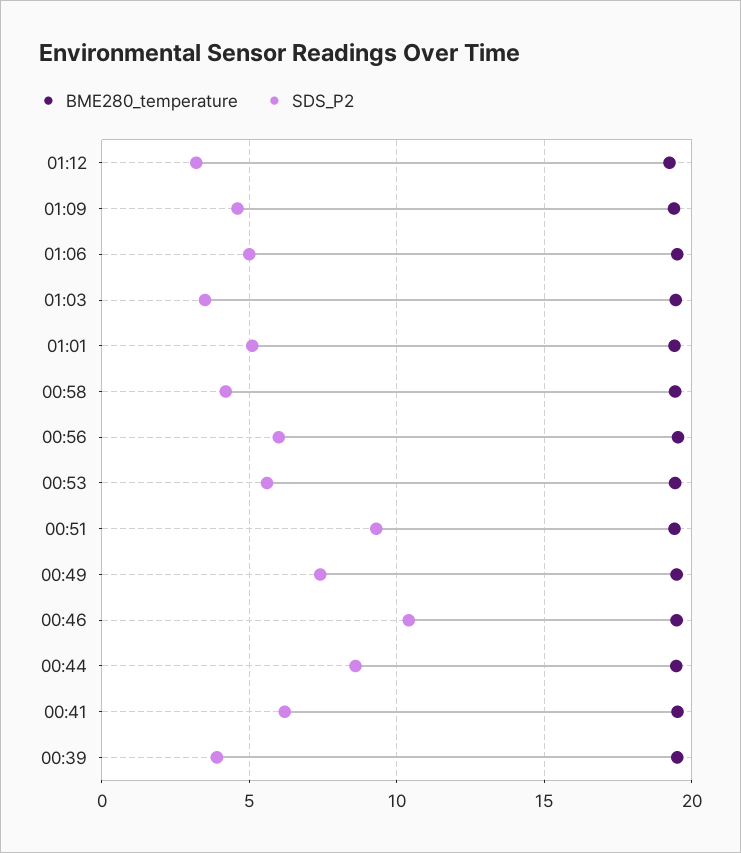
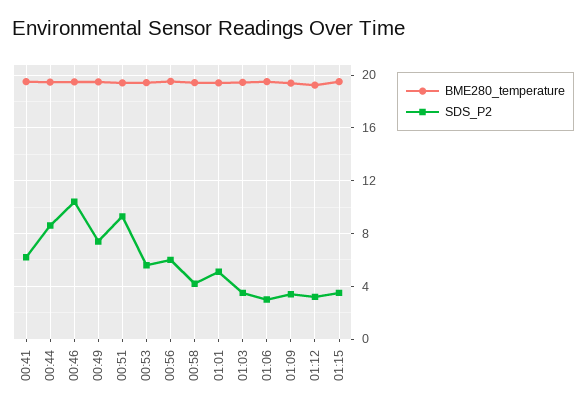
SDS_P2, 01:09: 4.5 -> 3.5
SDS_P2, 01:06: 5 -> 3
BME280_temperature, 00:39: 19.5 -> none
SDS_P2, 00:39: 4 -> none
BME280_temperature, 01:15: none -> 19.5
SDS_P2, 01:15: none -> 3.5

